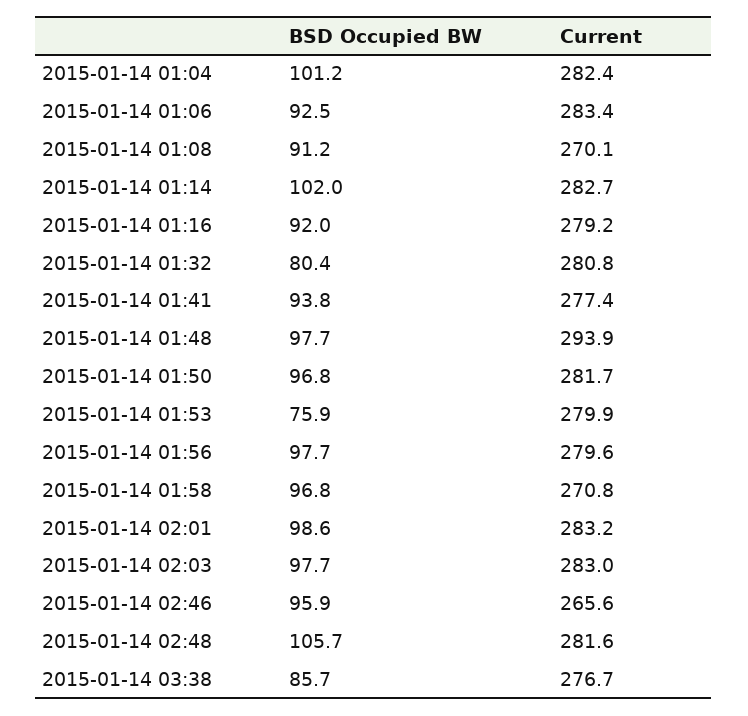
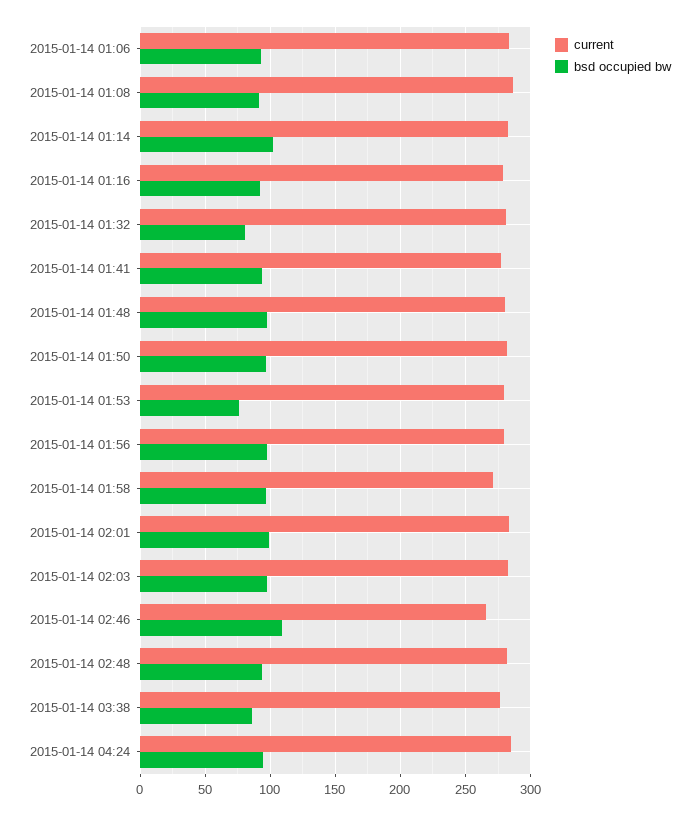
BSD Occupied BW, 2015-01-14 01:04: 101.2 -> none
Current, 2015-01-14 01:04: 282.4 -> none
Current, 2015-01-14 01:08: 270.1 -> 285
Current, 2015-01-14 01:48: 293.9 -> 280
BSD Occupied BW, 2015-01-14 02:46: 95.9 -> 110
BSD Occupied BW, 2015-01-14 02:48: 105.7 -> 95
Current, 2015-01-14 04:24: none -> 285
BSD Occupied BW, 2015-01-14 04:24: none -> 95

